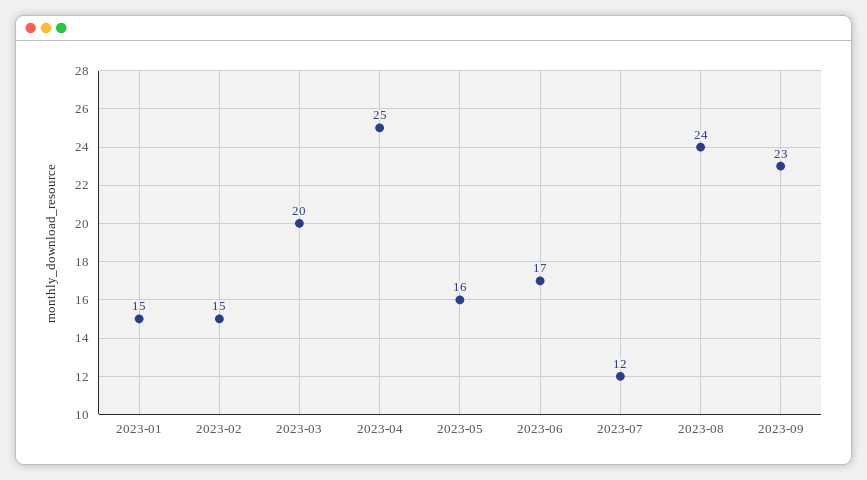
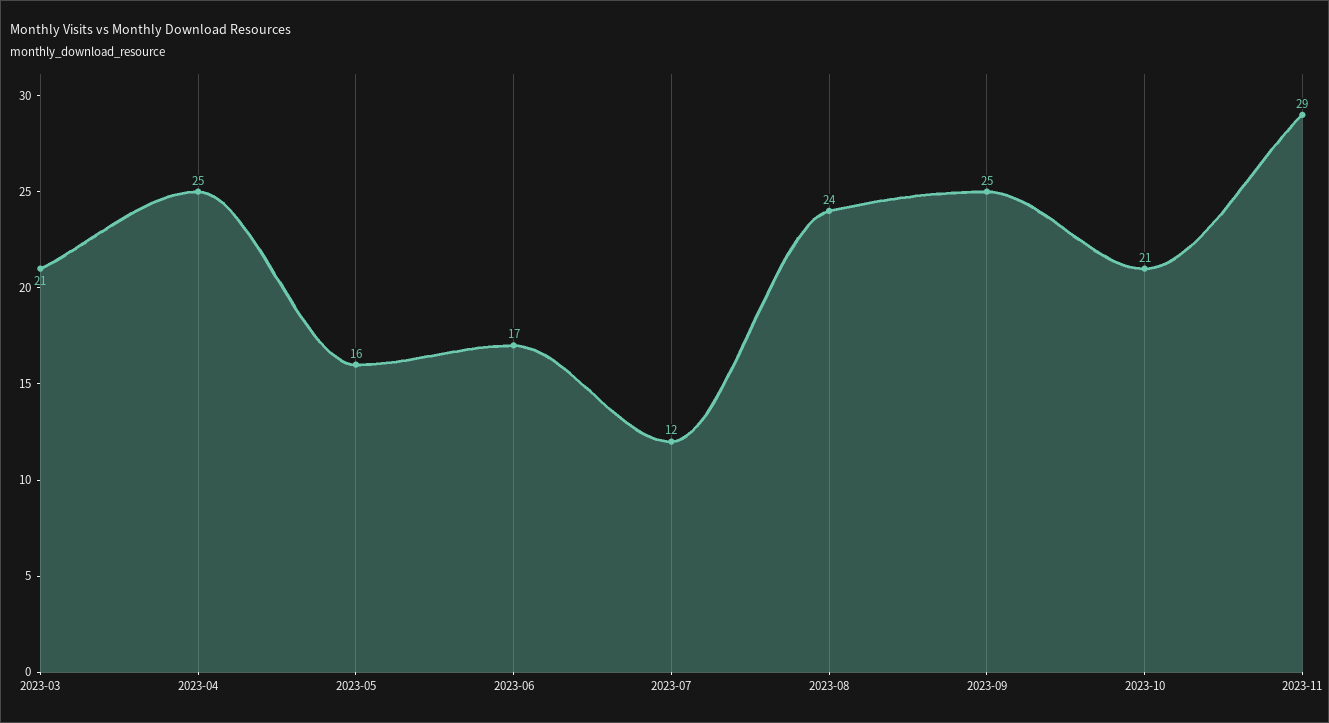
2023-01: 15 -> none
2023-02: 15 -> none
2023-03: 20 -> 21
2023-09: 23 -> 25
2023-10: none -> 21
2023-11: none -> 29

